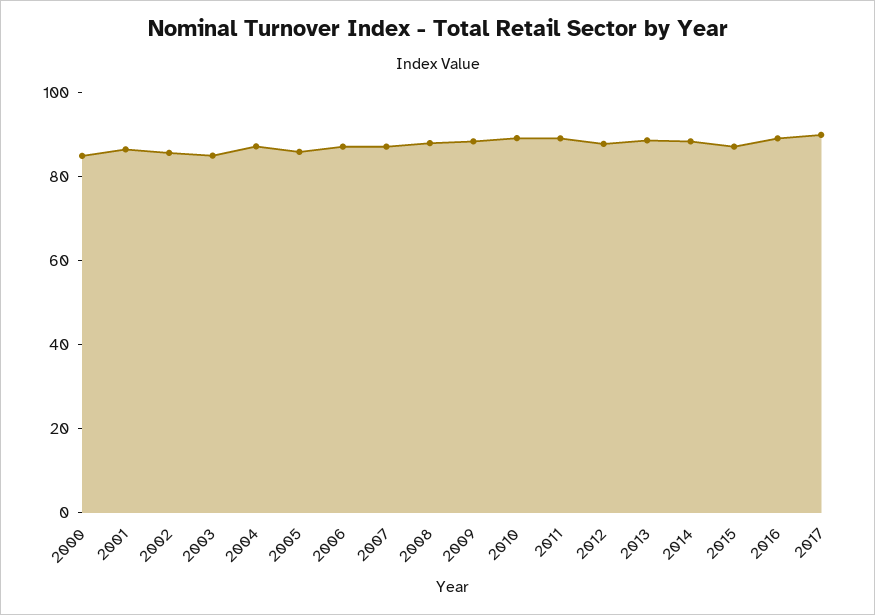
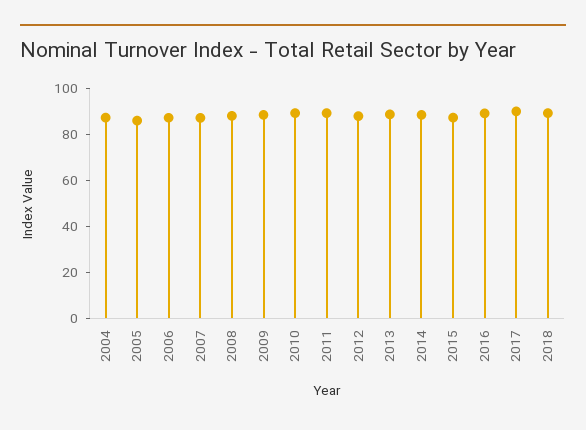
2000: 85 -> none
2001: 85 -> none
2002: 85 -> none
2003: 85 -> none
2018: none -> 90

